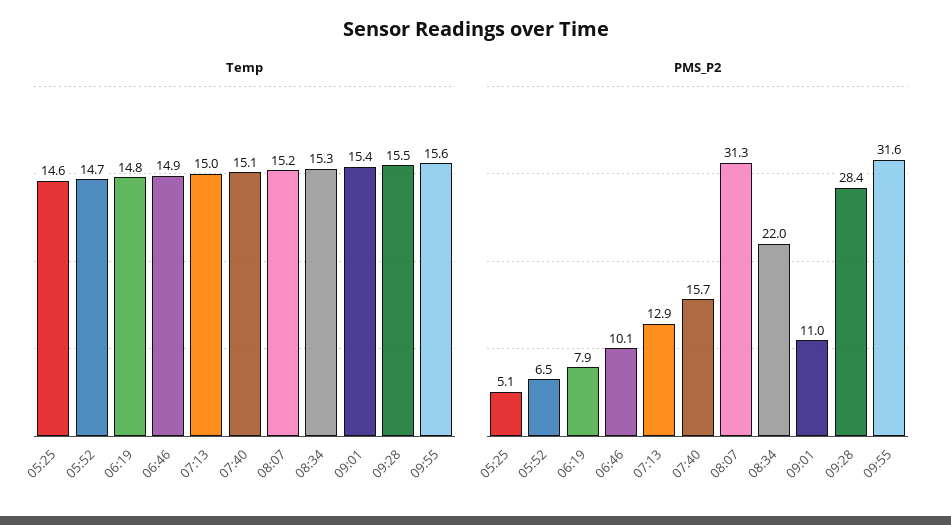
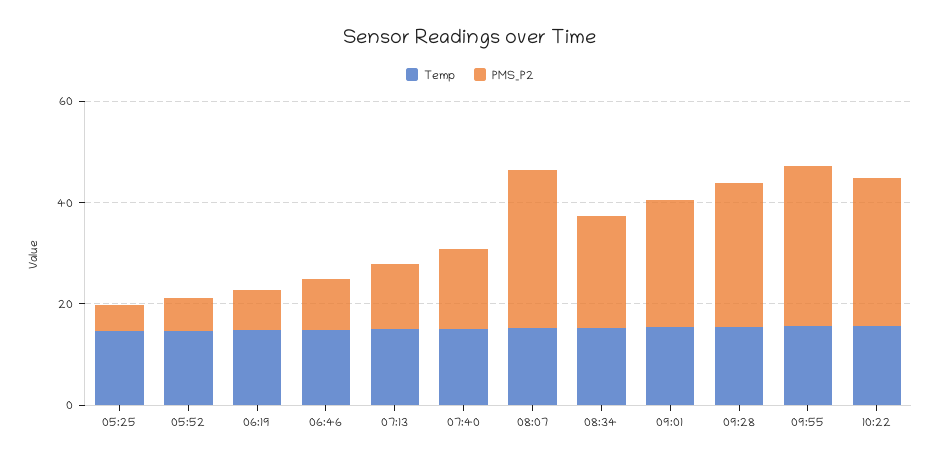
PMS_P2, 09:01: 11 -> 25
Temp, 10:22: none -> 15
PMS_P2, 10:22: none -> 30

